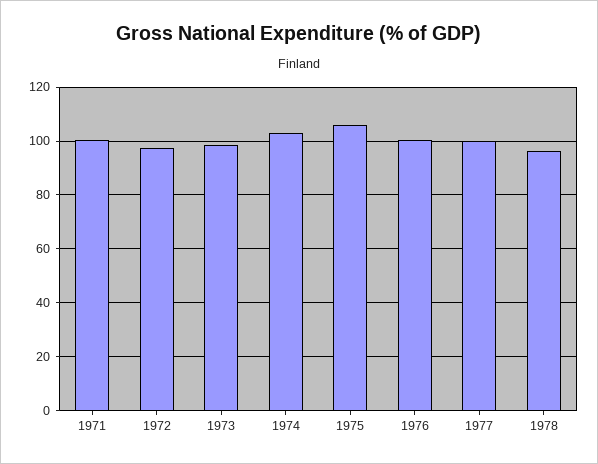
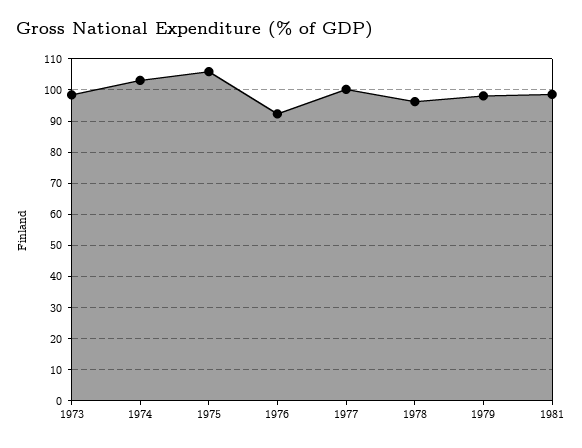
1971: 100 -> none
1972: 97.5 -> none
1976: 100 -> 92
1979: none -> 98
1981: none -> 98

